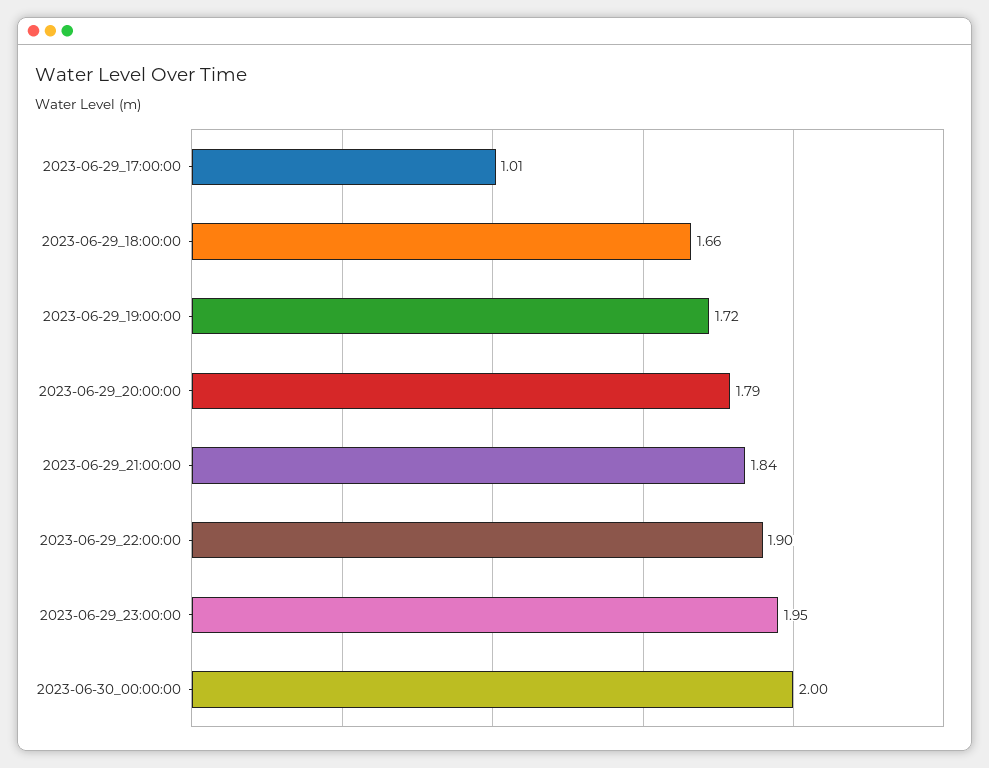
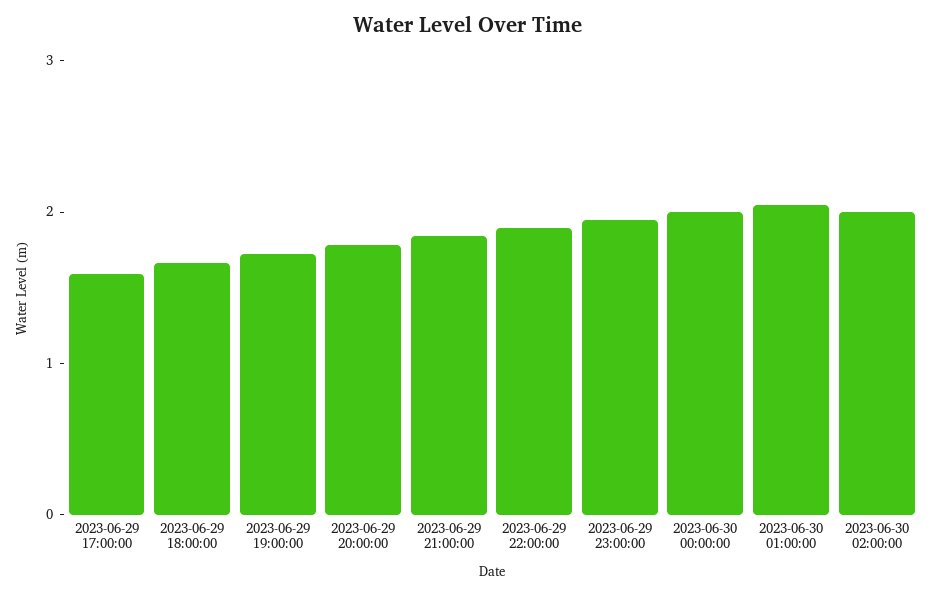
2023-06-29_17:00:00: 1.01 -> 1.6
2023-06-30 01:00:00: none -> 2
2023-06-30 02:00:00: none -> 2

